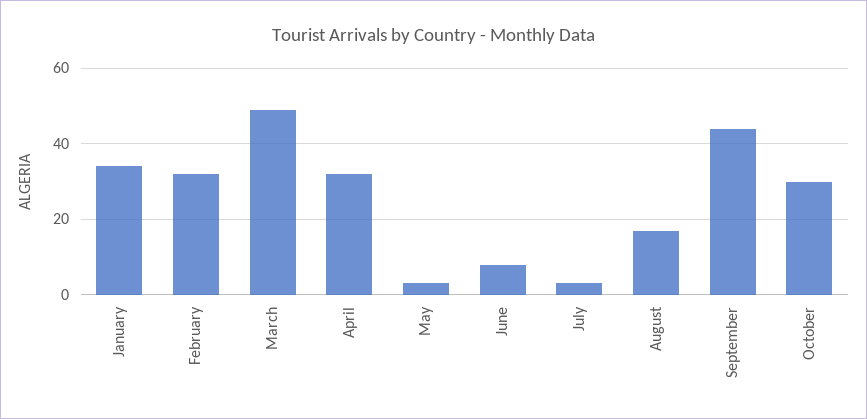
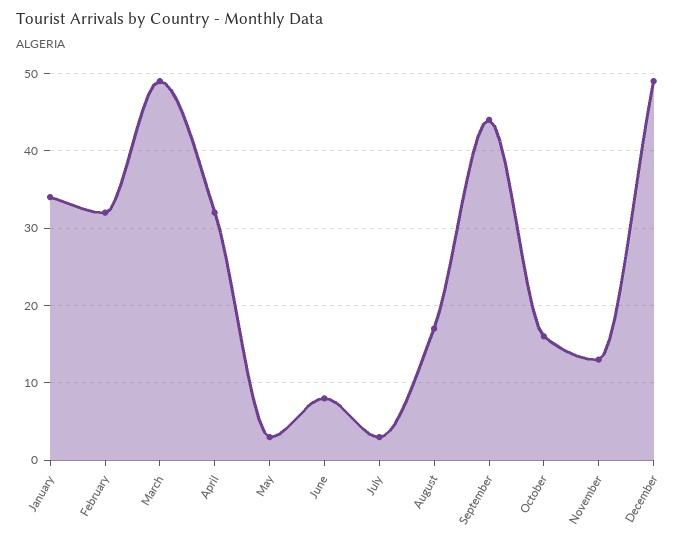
October: 30 -> 16
November: none -> 13
December: none -> 49

